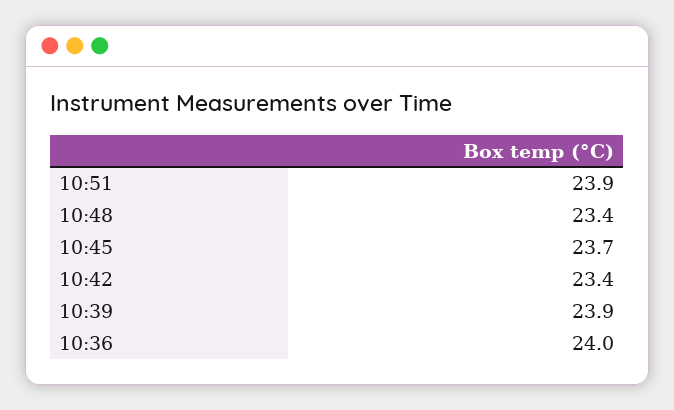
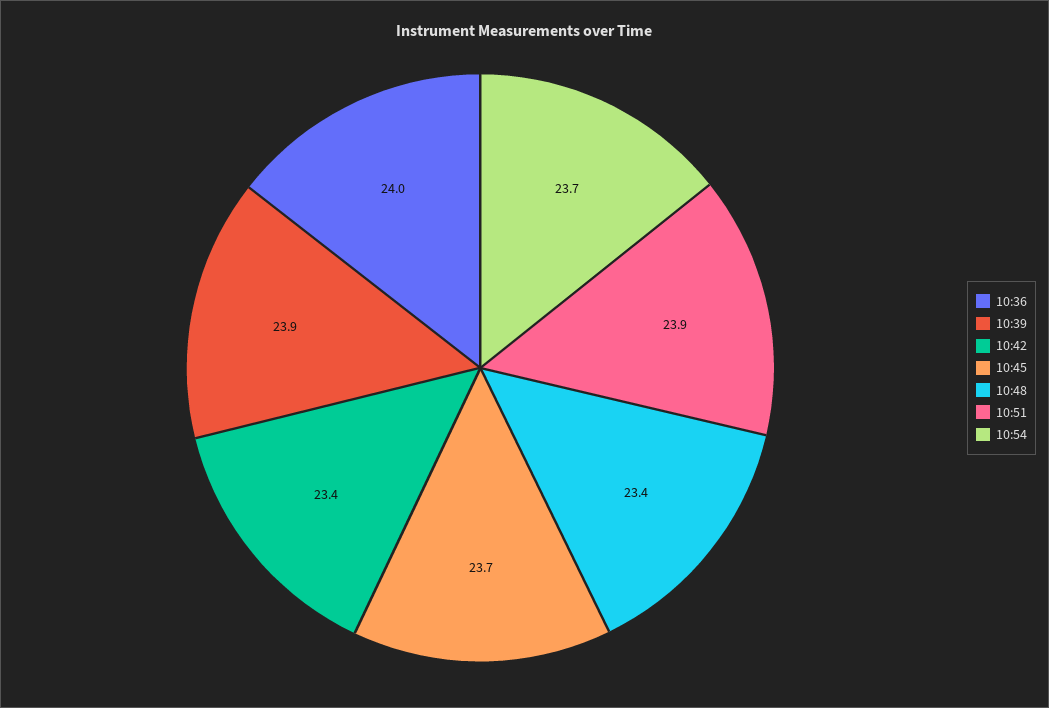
10:54: none -> 23.7

